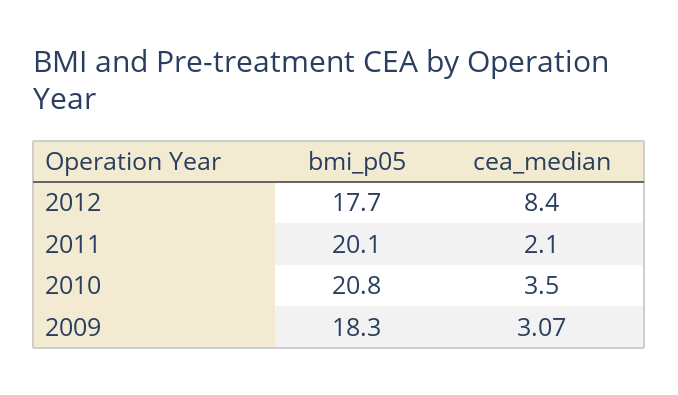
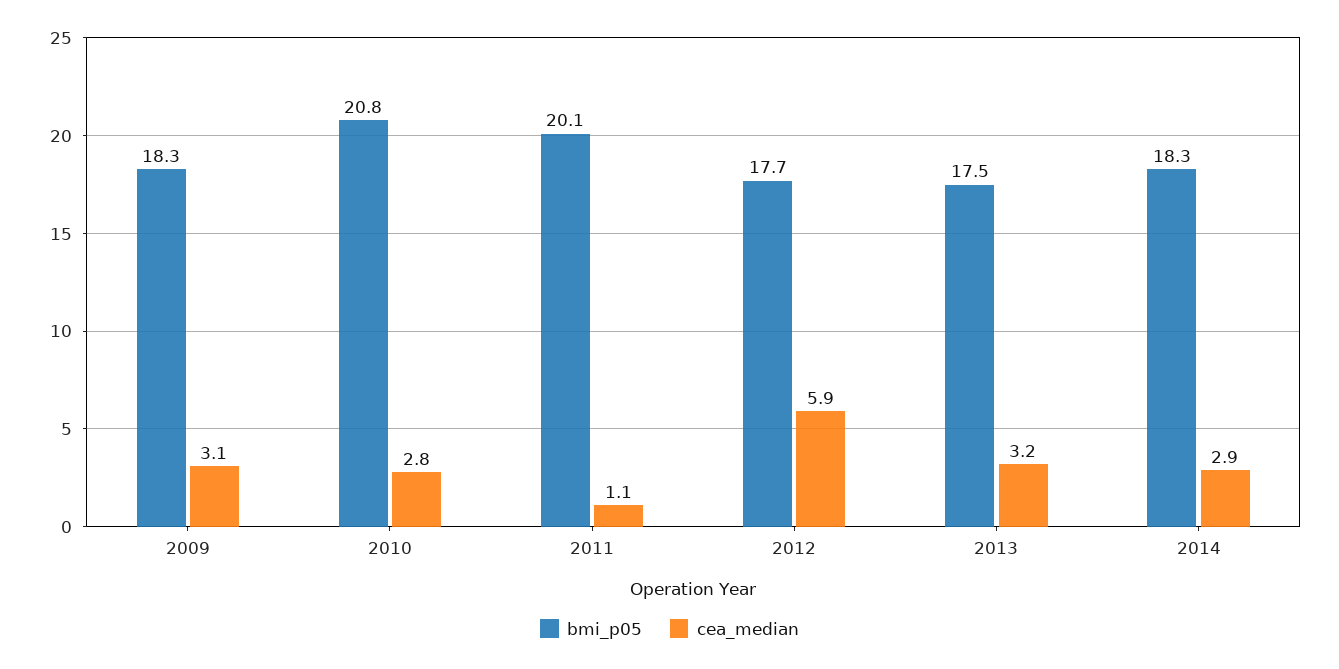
cea_median, 2012: 8.4 -> 5.9
cea_median, 2011: 2.1 -> 1.1
cea_median, 2010: 3.5 -> 2.8
bmi_p05, 2013: none -> 17.5
cea_median, 2013: none -> 3.2
bmi_p05, 2014: none -> 18.3
cea_median, 2014: none -> 2.9

